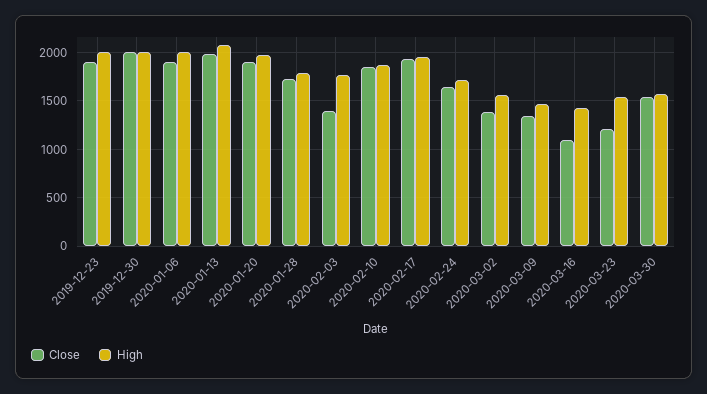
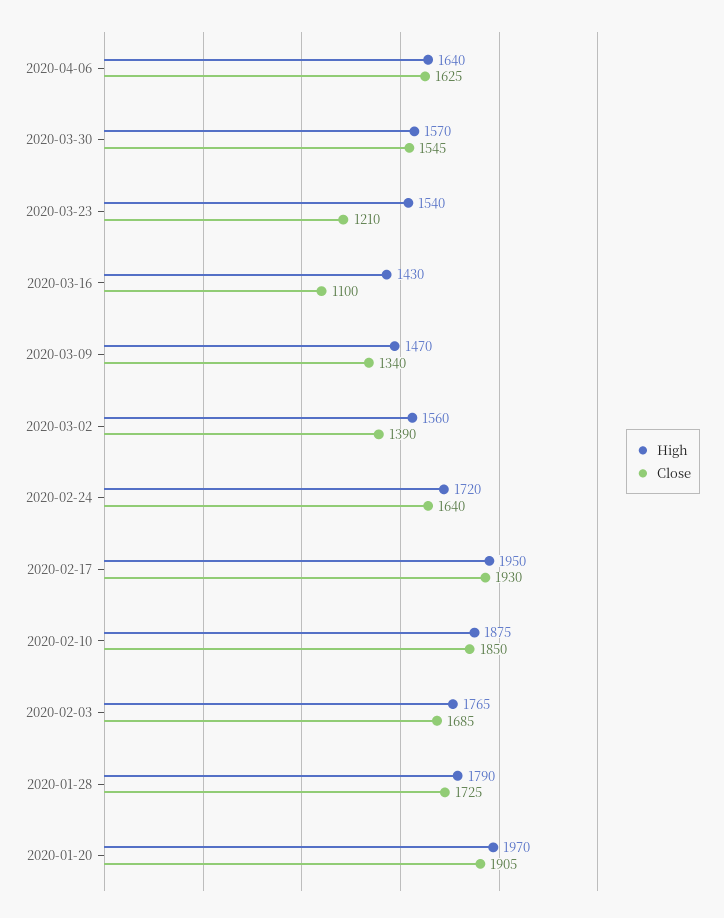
Close, 2019-12-23: 1900 -> none
High, 2019-12-23: 2000 -> none
Close, 2019-12-30: 2000 -> none
High, 2019-12-30: 2000 -> none
Close, 2020-01-06: 1900 -> none
High, 2020-01-06: 2000 -> none
Close, 2020-01-13: 2000 -> none
High, 2020-01-13: 2100 -> none
Close, 2020-02-03: 1400 -> 1685
High, 2020-04-06: none -> 1640
Close, 2020-04-06: none -> 1625

